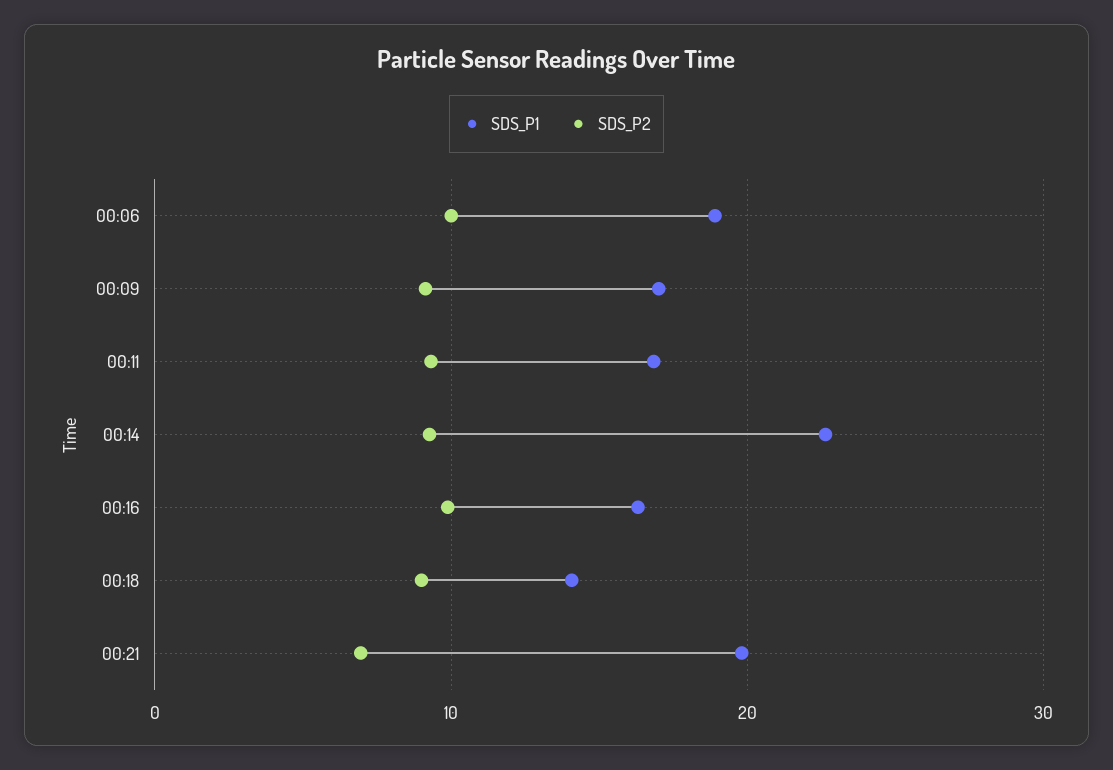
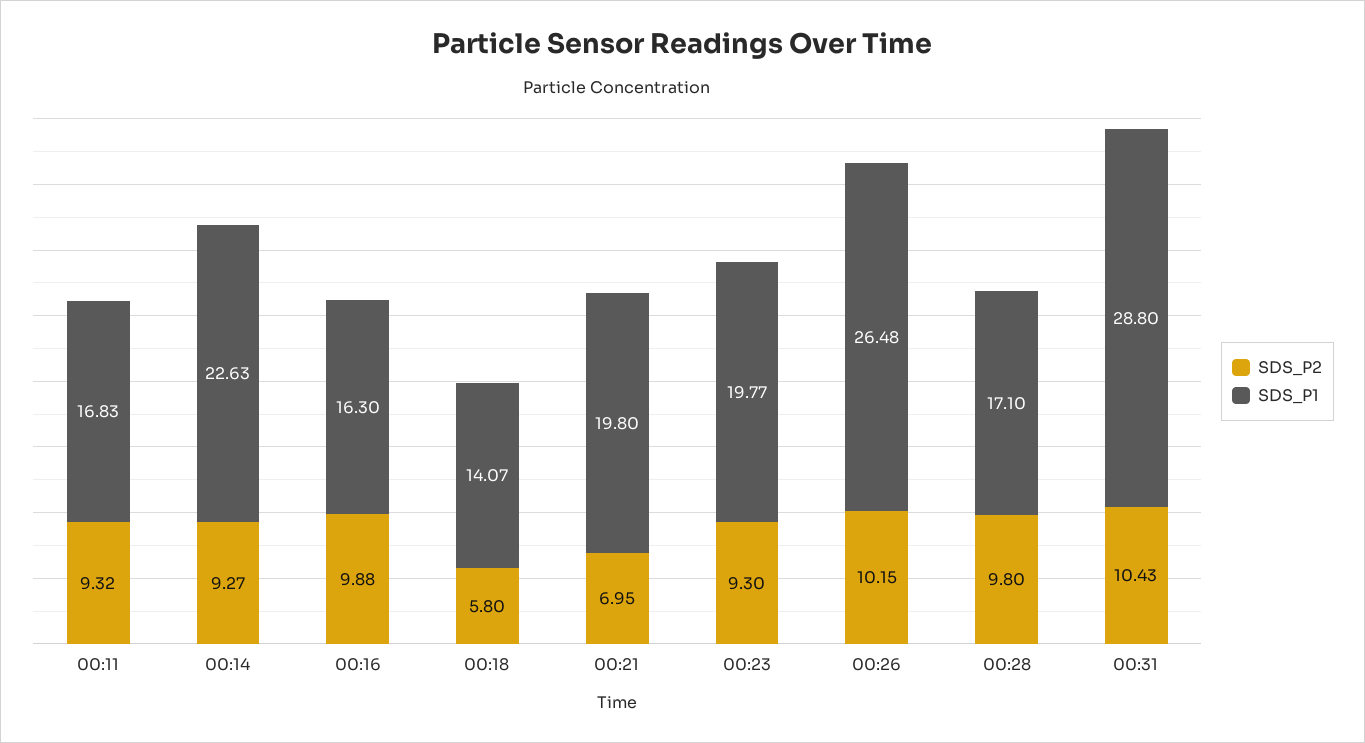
SDS_P1, 00:06: 19 -> none
SDS_P2, 00:06: 10 -> none
SDS_P1, 00:09: 17 -> none
SDS_P2, 00:09: 9 -> none
SDS_P2, 00:18: 9 -> 5.8
SDS_P2, 00:23: none -> 9.3
SDS_P1, 00:23: none -> 19.77
SDS_P2, 00:26: none -> 10.15
SDS_P1, 00:26: none -> 26.48
SDS_P2, 00:28: none -> 9.8
SDS_P1, 00:28: none -> 17.1
SDS_P2, 00:31: none -> 10.43
SDS_P1, 00:31: none -> 28.8

